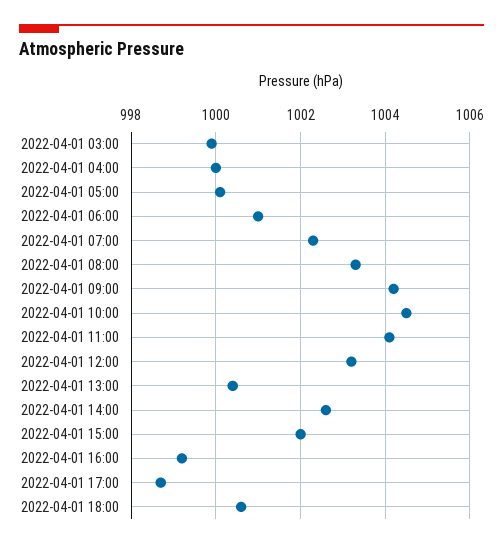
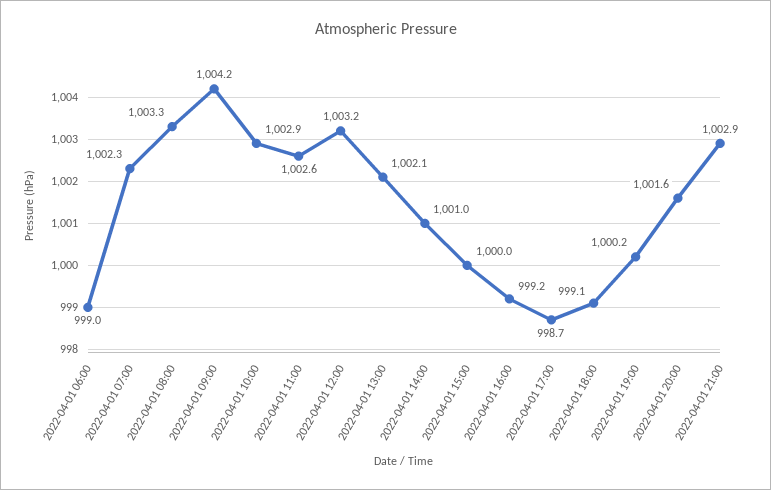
2022-04-01 03:00: 1000 -> none
2022-04-01 04:00: 1000 -> none
2022-04-01 05:00: 1000 -> none
2022-04-01 06:00: 1001 -> 999
2022-04-01 10:00: 1004.5 -> 1002.9
2022-04-01 11:00: 1004 -> 1002.6
2022-04-01 13:00: 1000.5 -> 1002.1
2022-04-01 14:00: 1002.5 -> 1001
2022-04-01 15:00: 1002 -> 1000
2022-04-01 18:00: 1000.5 -> 999.1
2022-04-01 19:00: none -> 1000.2
2022-04-01 20:00: none -> 1001.6
2022-04-01 21:00: none -> 1002.9

